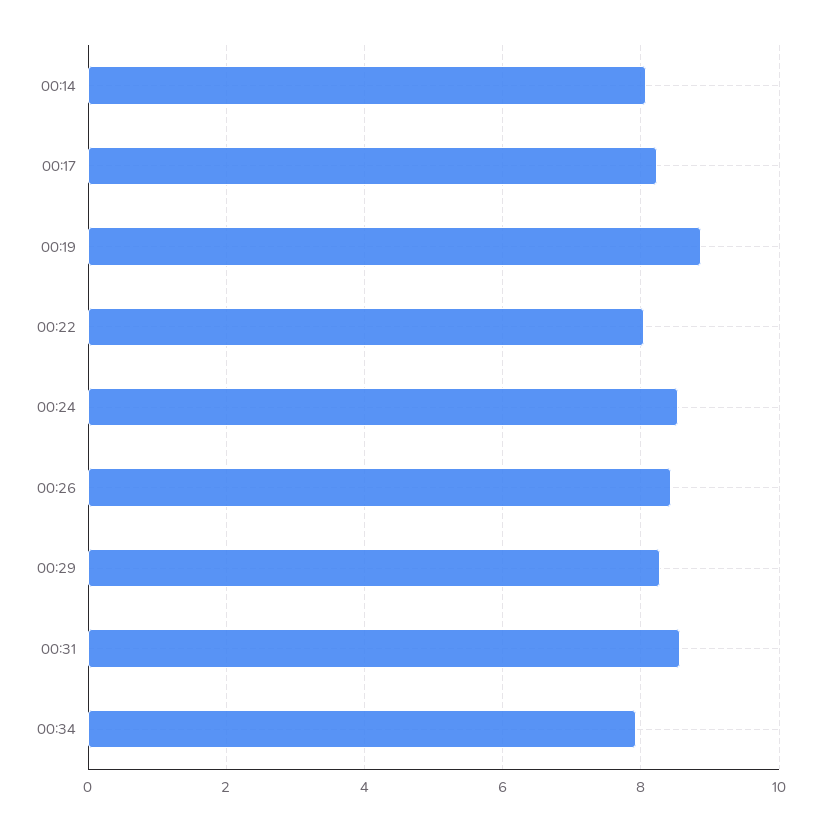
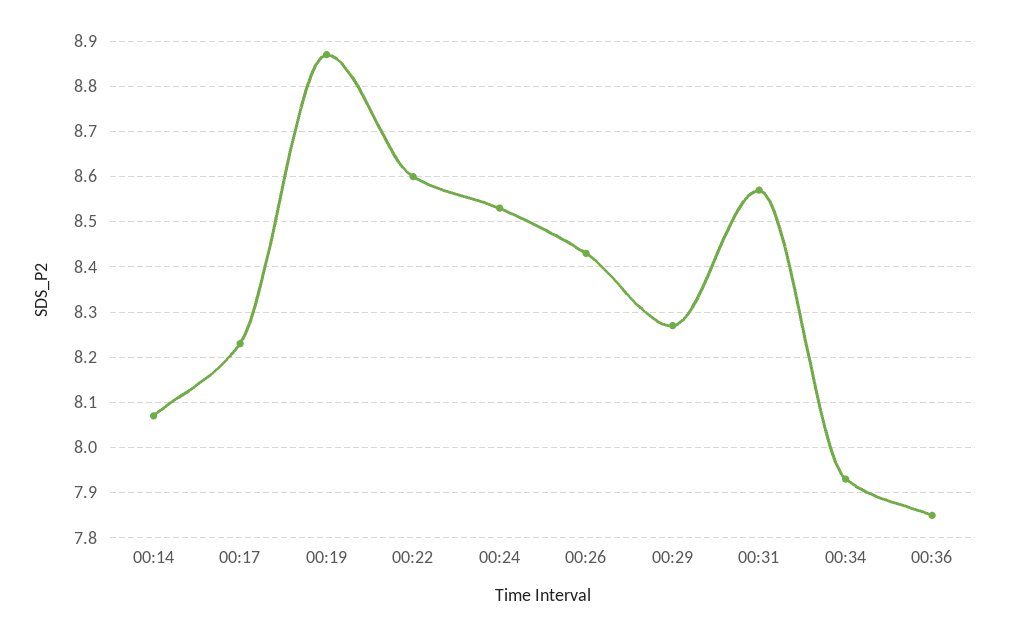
00:22: 8 -> 8.6
00:36: none -> 7.85

